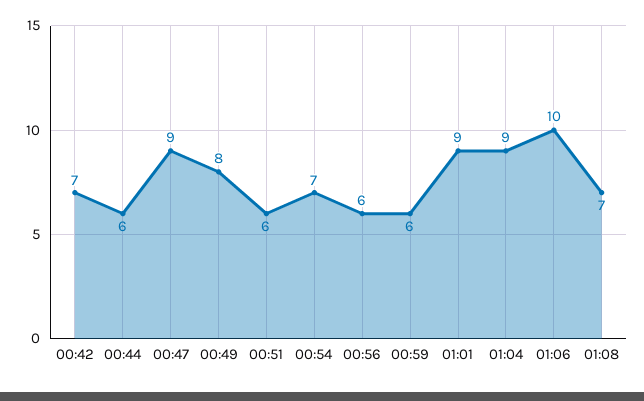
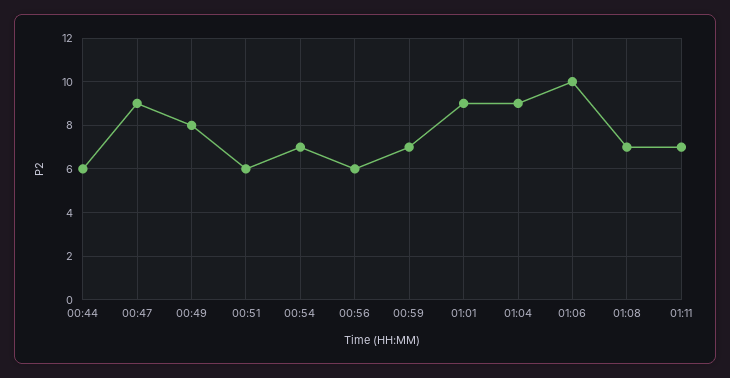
00:42: 7 -> none
00:59: 6 -> 7
01:11: none -> 7

